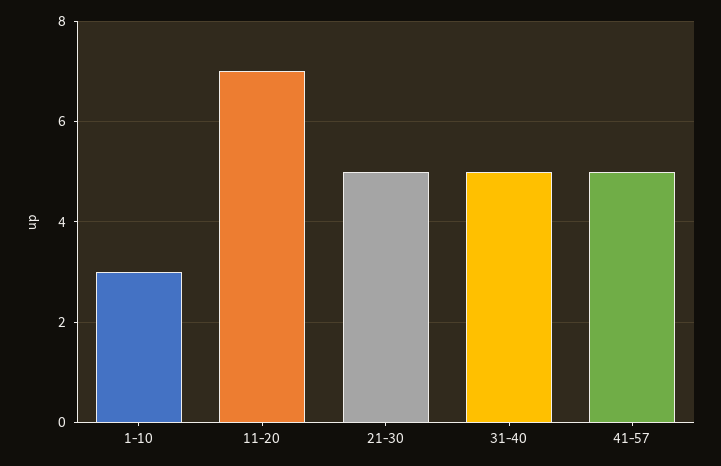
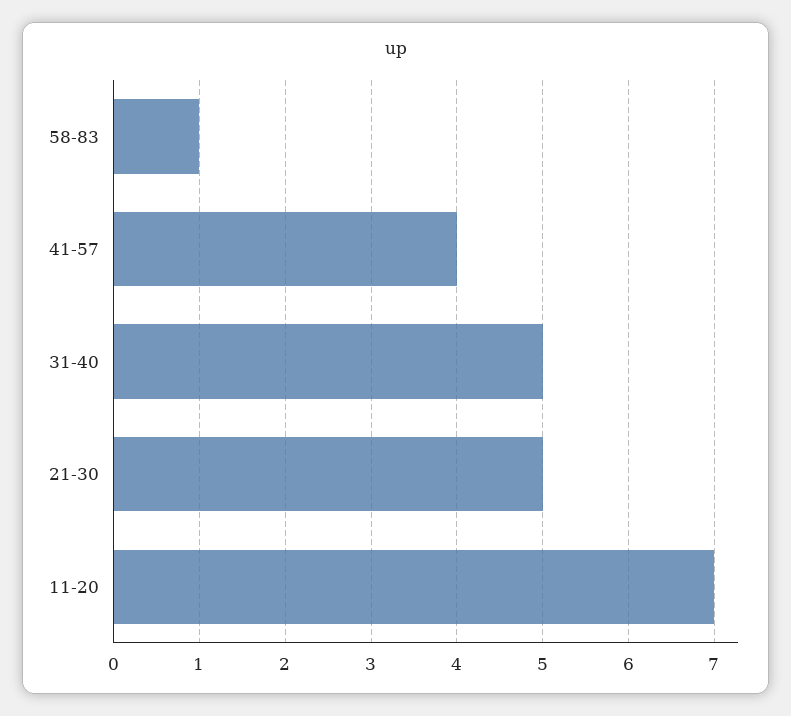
1-10: 3 -> none
41-57: 5 -> 4
58-83: none -> 1

